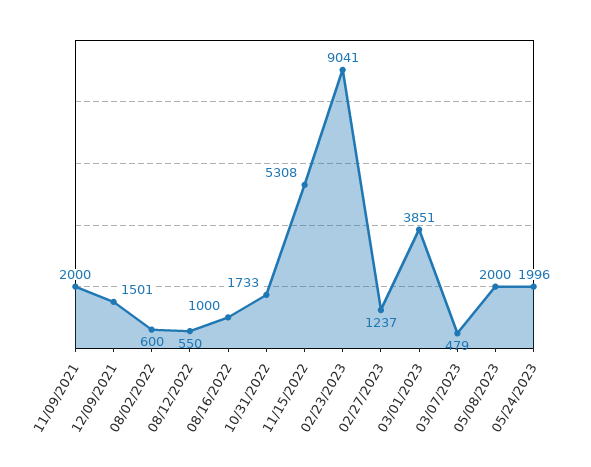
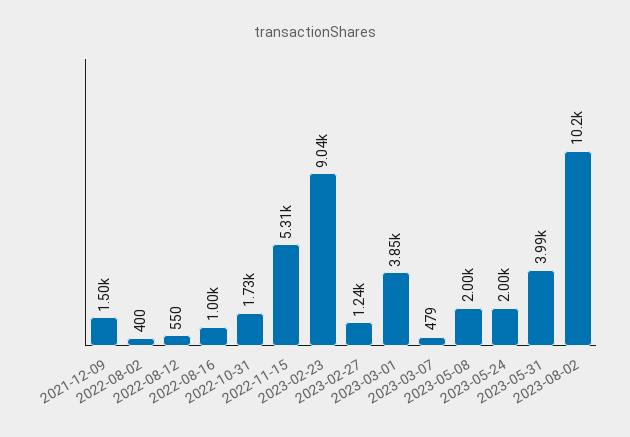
11/09/2021: 2000 -> none
08/02/2022: 600 -> 400
2023-05-31: none -> 3990
2023-08-02: none -> 10200

